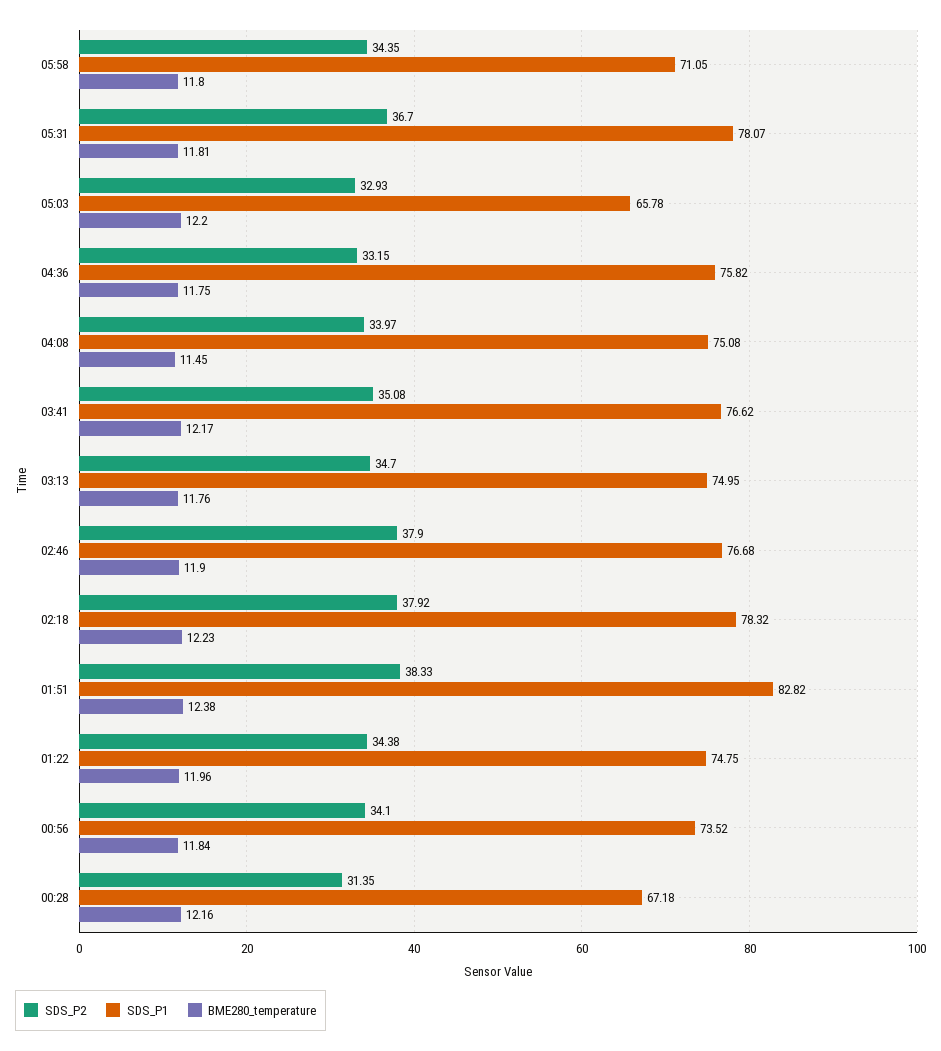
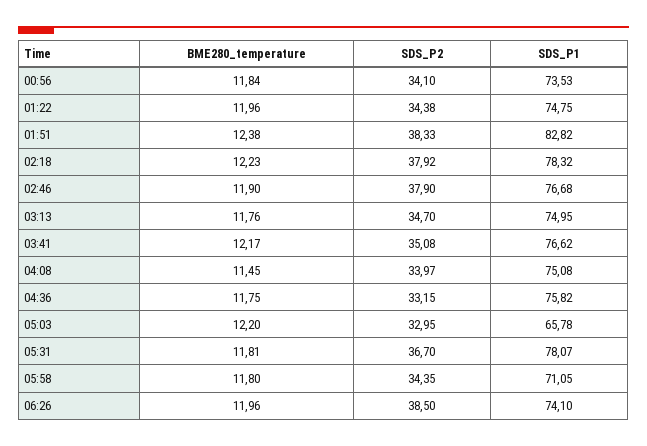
SDS_P2, 05:03: 32.93 -> 32.95
SDS_P1, 00:56: 73.52 -> 73.53
SDS_P2, 00:28: 31.35 -> none
SDS_P1, 00:28: 67.18 -> none
BME280_temperature, 00:28: 12.16 -> none
BME280_temperature, 06:26: none -> 11.96
SDS_P2, 06:26: none -> 38.5
SDS_P1, 06:26: none -> 74.1

